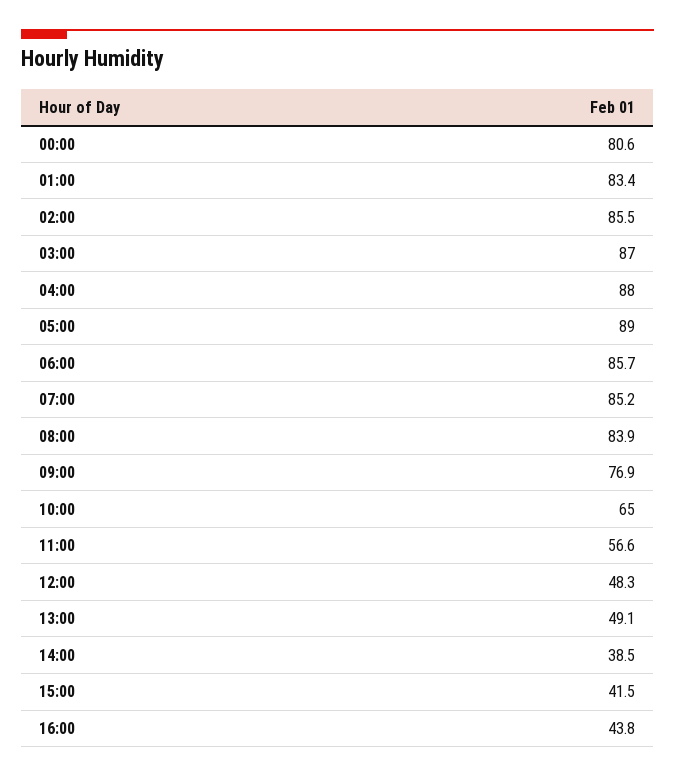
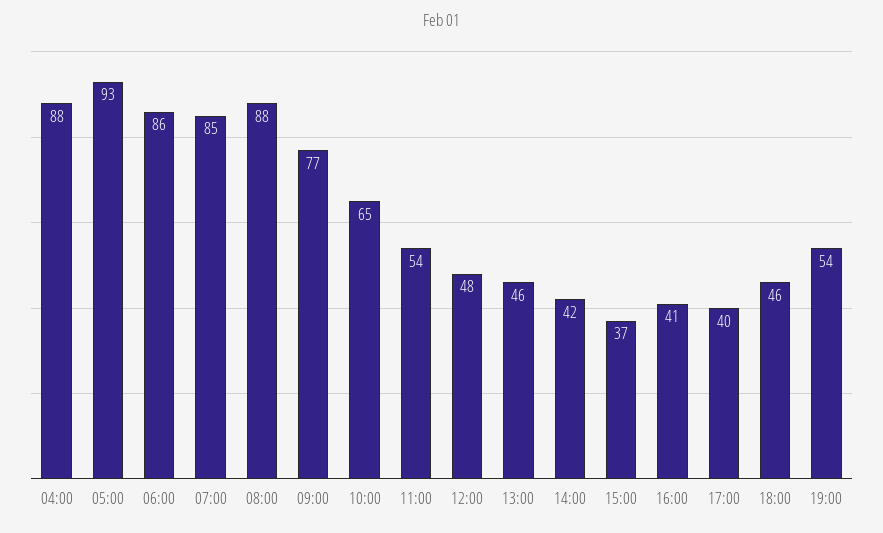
00:00: 80.6 -> none
01:00: 83.4 -> none
02:00: 85.5 -> none
03:00: 87 -> none
05:00: 89 -> 93
08:00: 83.9 -> 88
11:00: 56.6 -> 54
13:00: 49.1 -> 46
14:00: 38.5 -> 42
15:00: 41.5 -> 37
16:00: 43.8 -> 41
17:00: none -> 40
18:00: none -> 46
19:00: none -> 54

